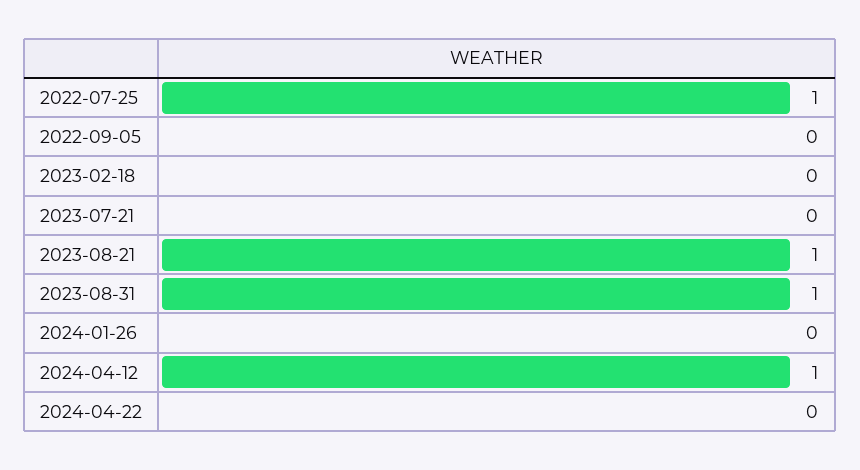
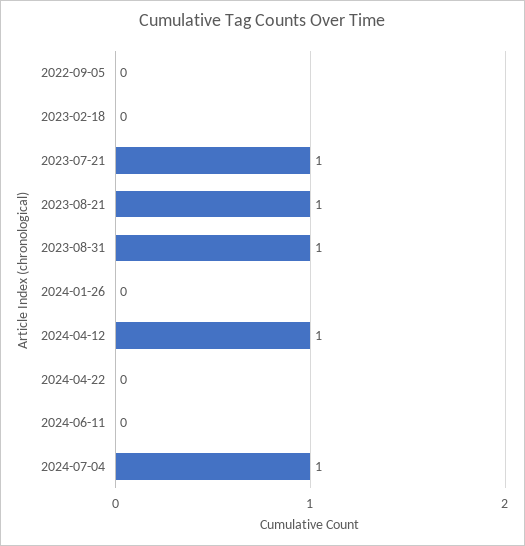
2022-07-25: 1 -> none
2023-07-21: 0 -> 1
2024-06-11: none -> 0
2024-07-04: none -> 1

